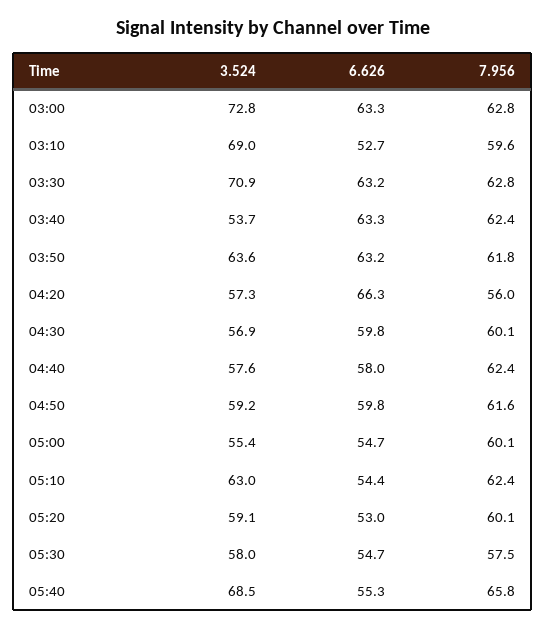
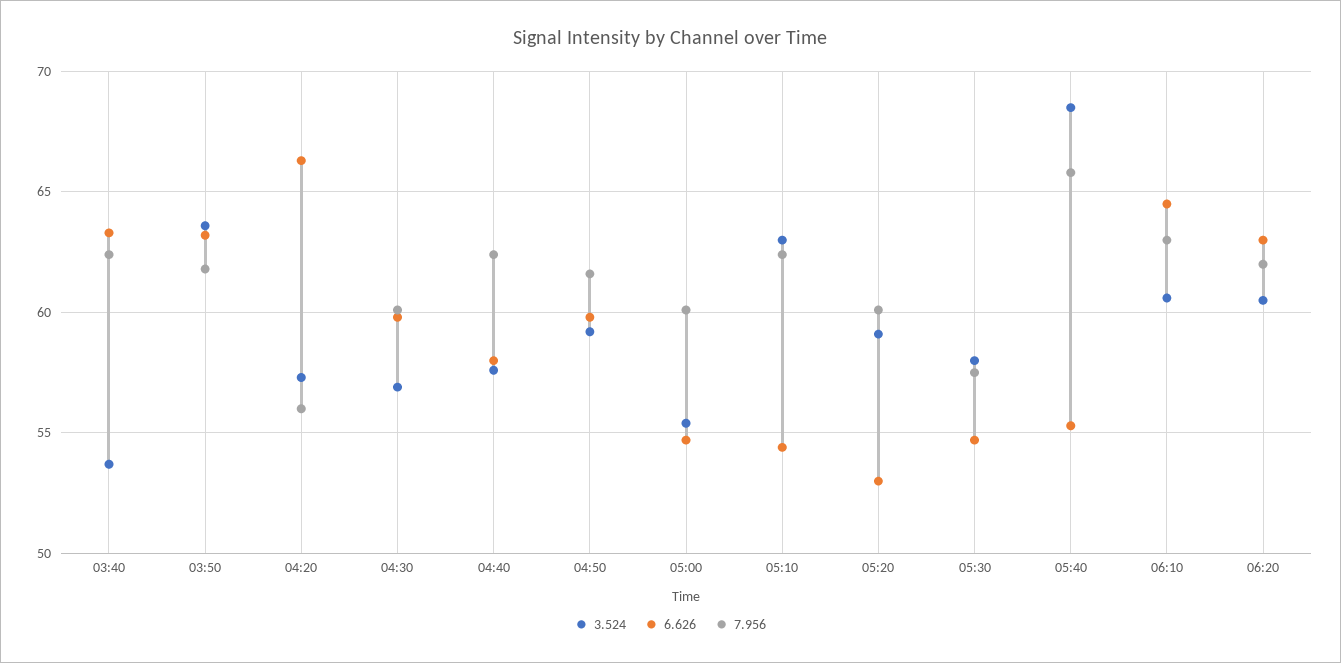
3.524, 03:00: 72.8 -> none
6.626, 03:00: 63.3 -> none
7.956, 03:00: 62.8 -> none
3.524, 03:10: 69 -> none
6.626, 03:10: 52.7 -> none
7.956, 03:10: 59.6 -> none
3.524, 03:30: 70.9 -> none
6.626, 03:30: 63.2 -> none
7.956, 03:30: 62.8 -> none
3.524, 06:10: none -> 60.5
6.626, 06:10: none -> 64.5
7.956, 06:10: none -> 63
3.524, 06:20: none -> 60.5
6.626, 06:20: none -> 63
7.956, 06:20: none -> 62

